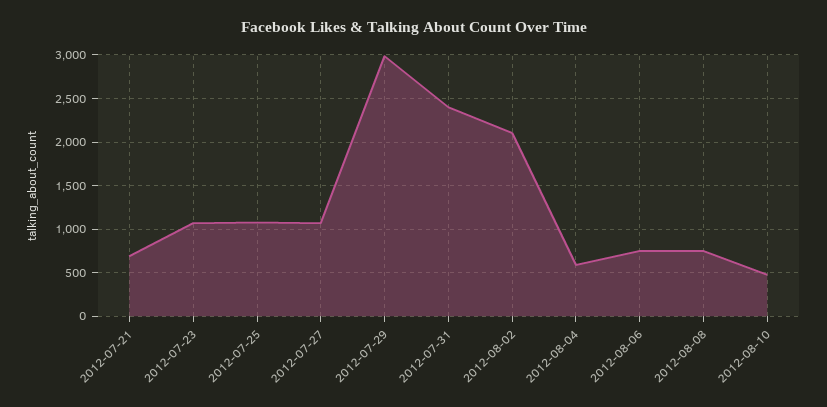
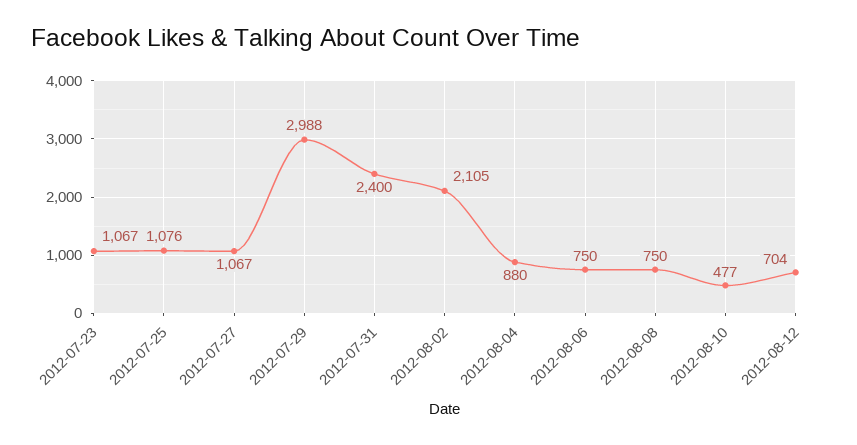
2012-07-21: 700 -> none
2012-08-04: 600 -> 880
2012-08-12: none -> 704

